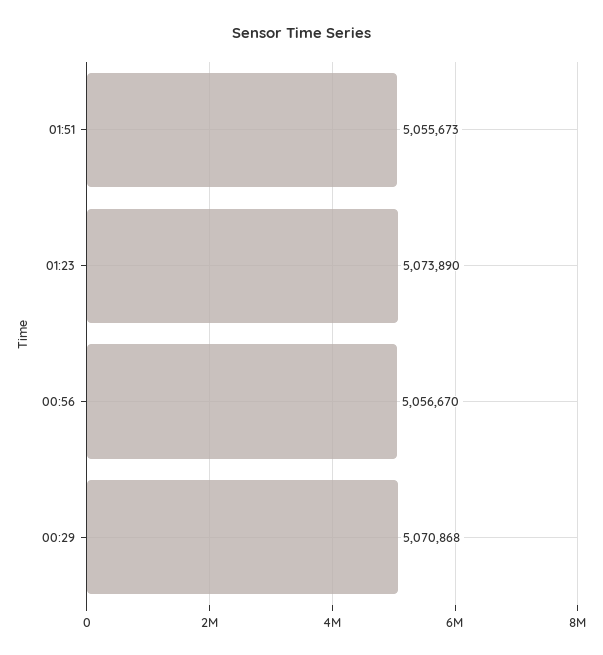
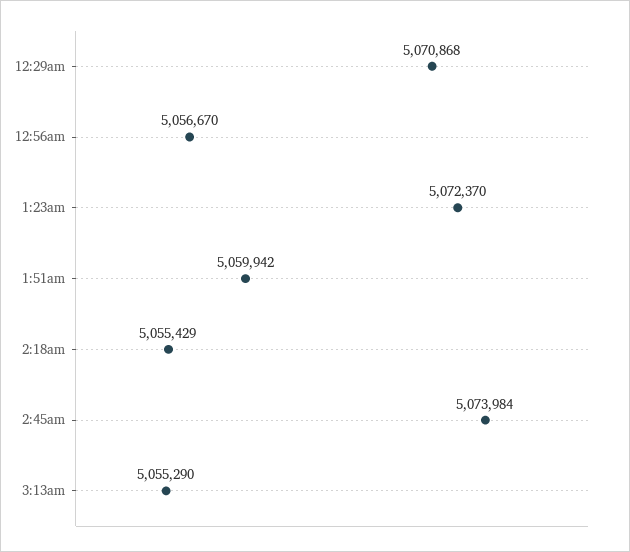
01:51: 5055673 -> 5059942
01:23: 5073890 -> 5072370
2:18am: none -> 5055429
2:45am: none -> 5073984
3:13am: none -> 5055290

